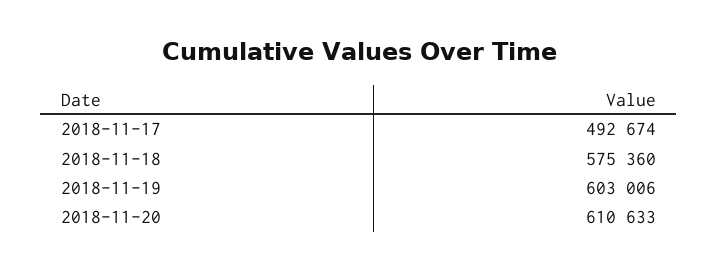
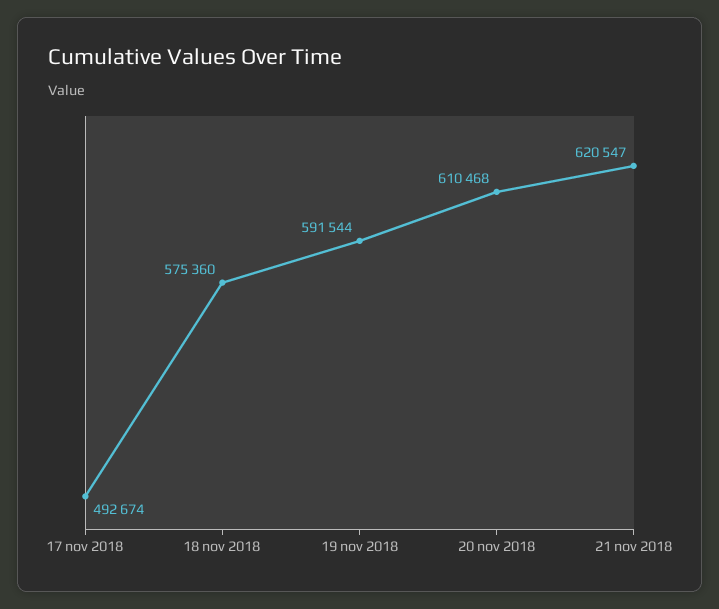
2018-11-19: 603006 -> 591544
2018-11-20: 610633 -> 610468
21 nov 2018: none -> 620547

